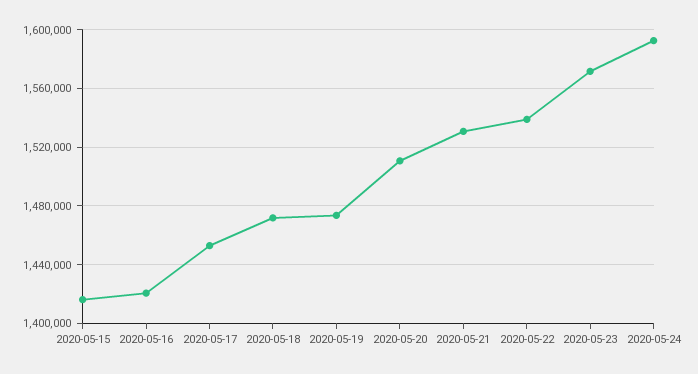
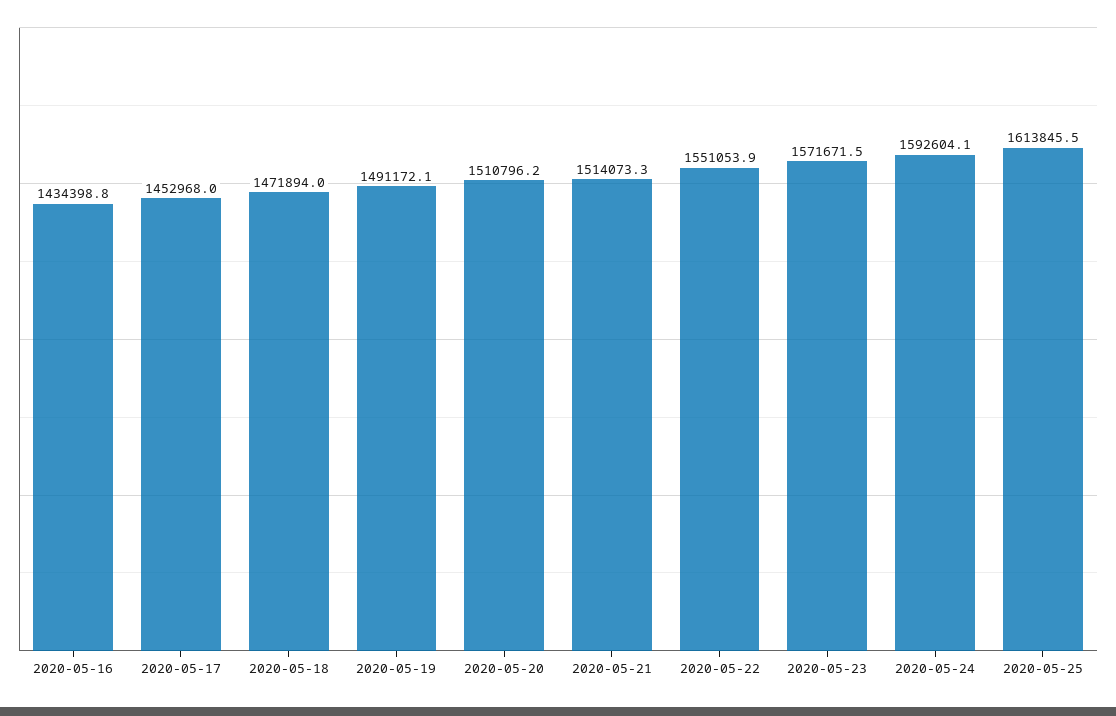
2020-05-15: 1415000 -> none
2020-05-16: 1420000 -> 1434398.8
2020-05-19: 1475000 -> 1491172.1
2020-05-21: 1530000 -> 1514073.3
2020-05-22: 1540000 -> 1551053.9
2020-05-25: none -> 1613845.5

